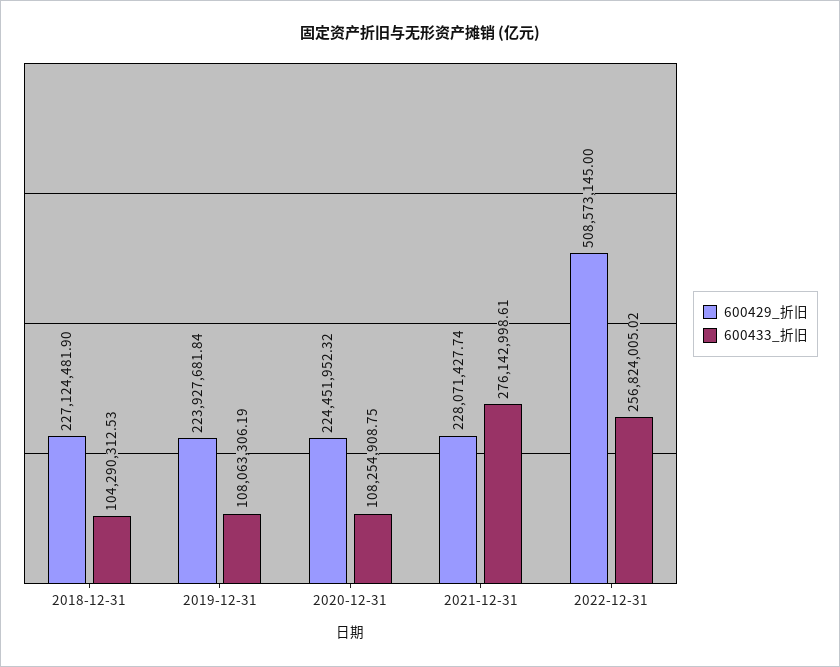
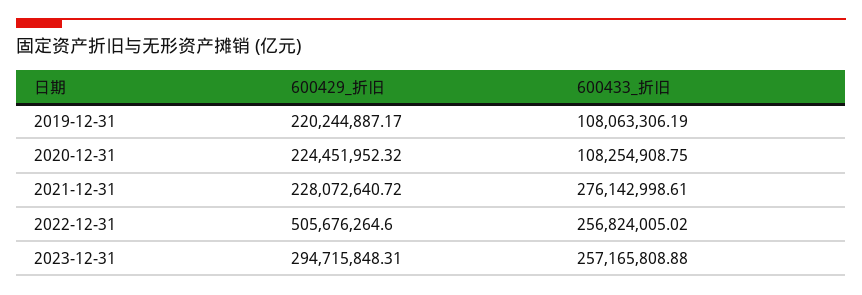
600429_折旧, 2018-12-31: 227124481.9 -> none
600433_折旧, 2018-12-31: 104290312.53 -> none
600429_折旧, 2019-12-31: 223927681.84 -> 220244887.17
600429_折旧, 2021-12-31: 228071427.74 -> 228072640.72
600429_折旧, 2022-12-31: 508573145 -> 505676264.6
600429_折旧, 2023-12-31: none -> 294715848.31
600433_折旧, 2023-12-31: none -> 257165808.88

